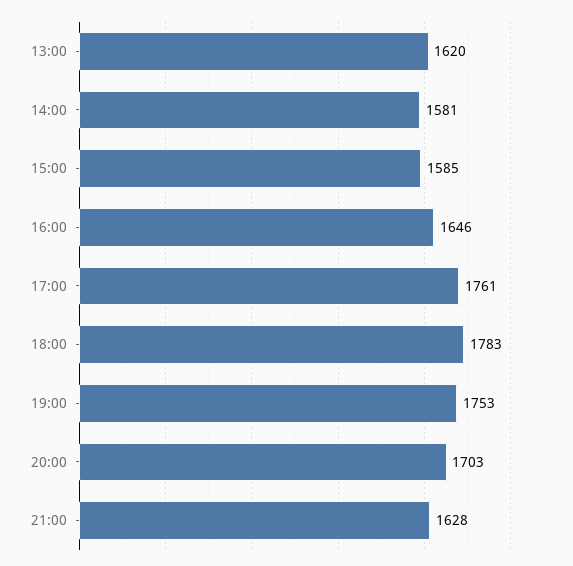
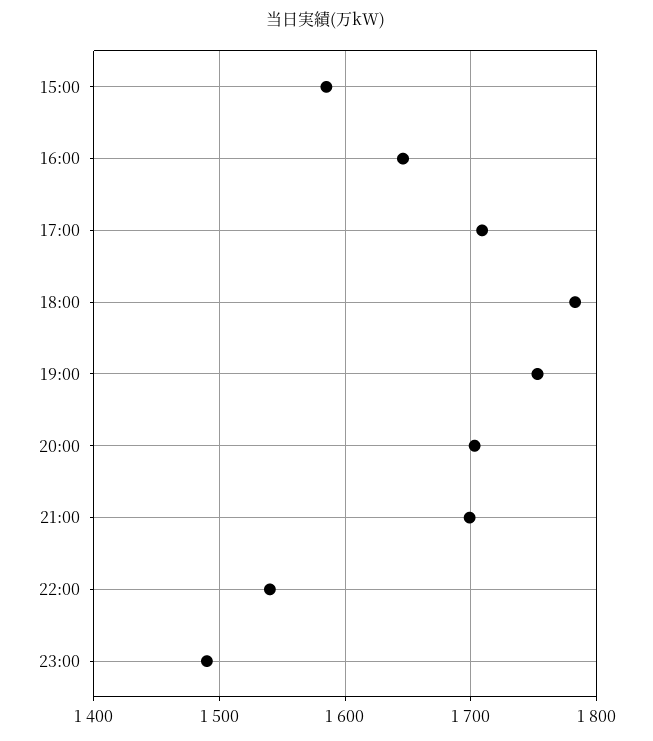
13:00: 1620 -> none
14:00: 1581 -> none
17:00: 1761 -> 1710
21:00: 1628 -> 1700
22:00: none -> 1540
23:00: none -> 1490

